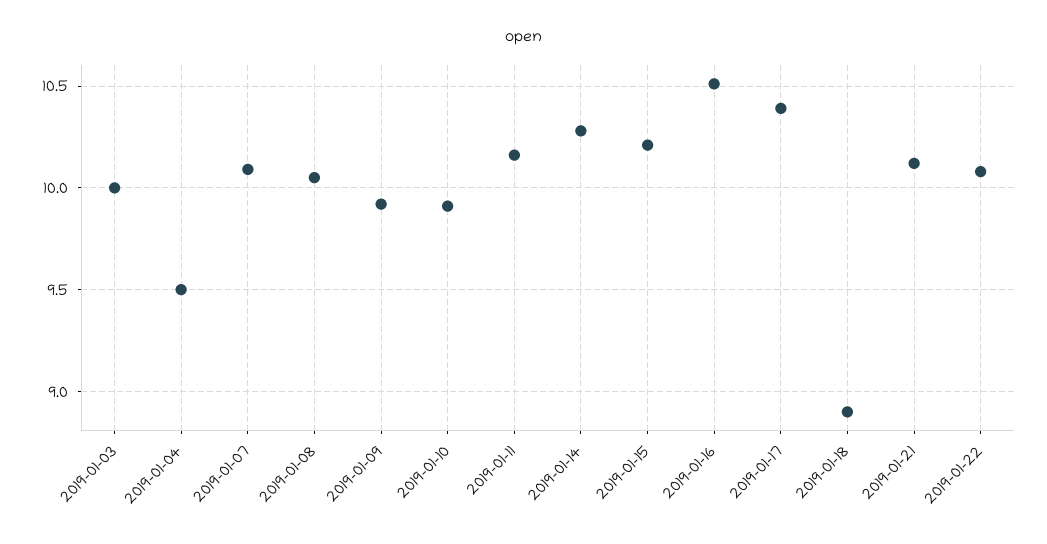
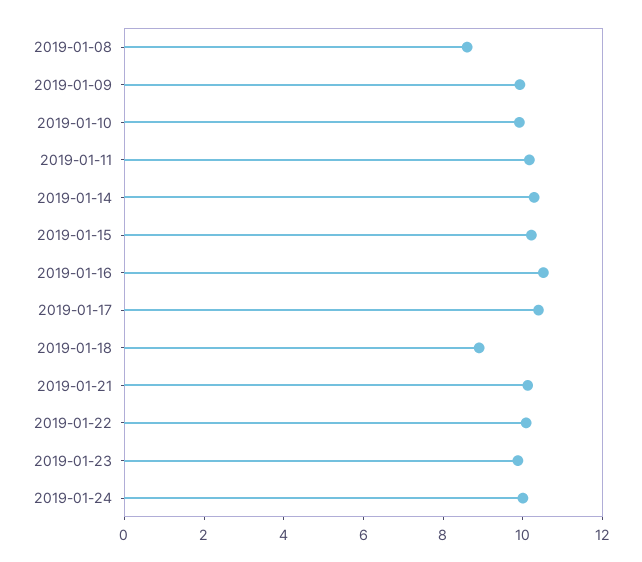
2019-01-03: 10 -> none
2019-01-04: 9.5 -> none
2019-01-07: 10.1 -> none
2019-01-08: 10.05 -> 8.5
2019-01-23: none -> 10
2019-01-24: none -> 10

